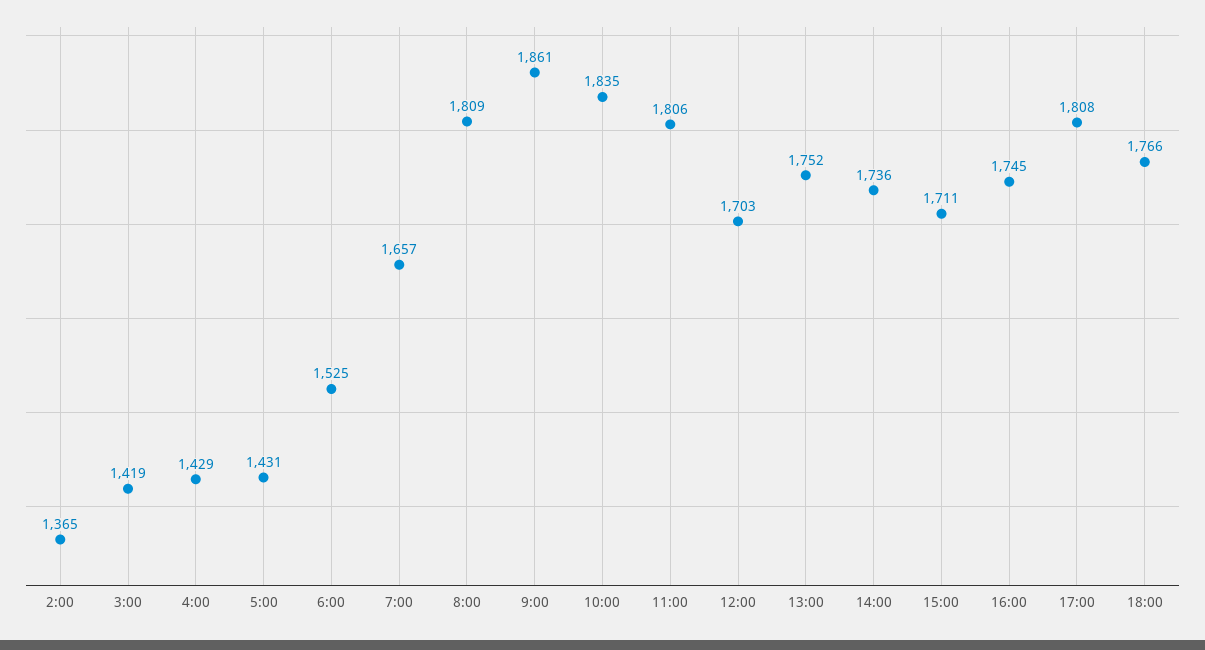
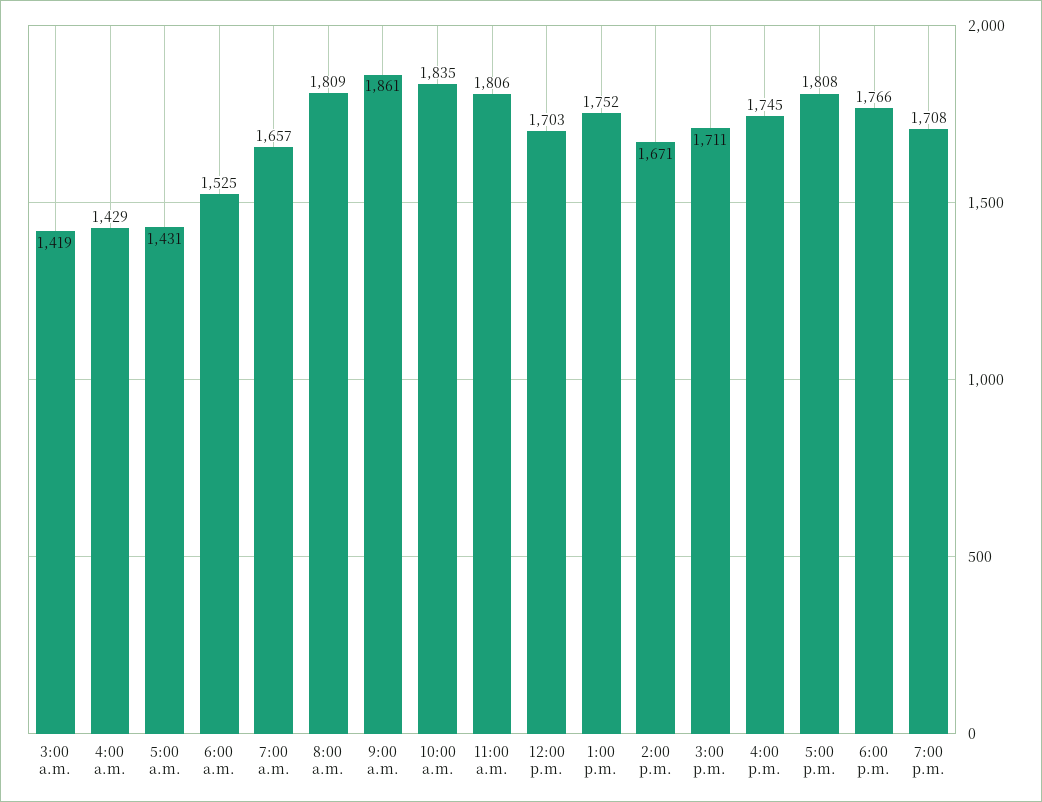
2:00: 1365 -> none
14:00: 1736 -> 1671
7:00 p.m.: none -> 1708

